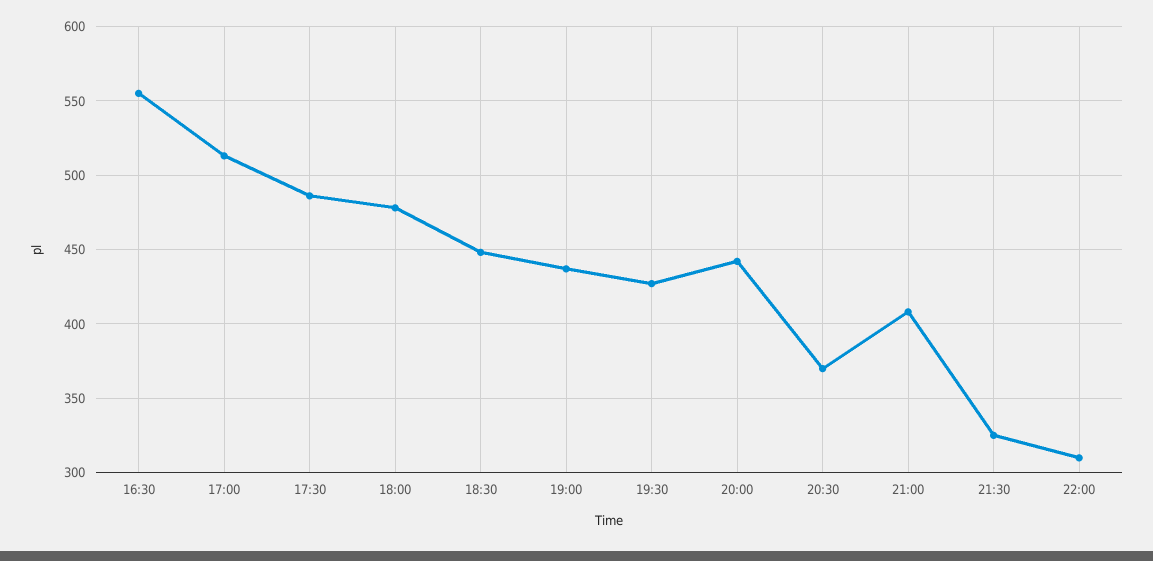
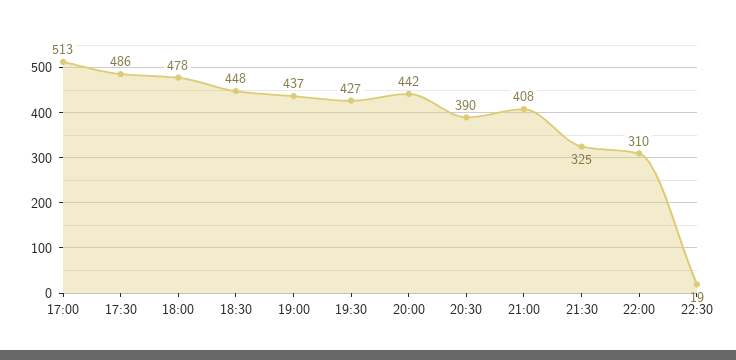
16:30: 555 -> none
20:30: 370 -> 390
22:30: none -> 19

